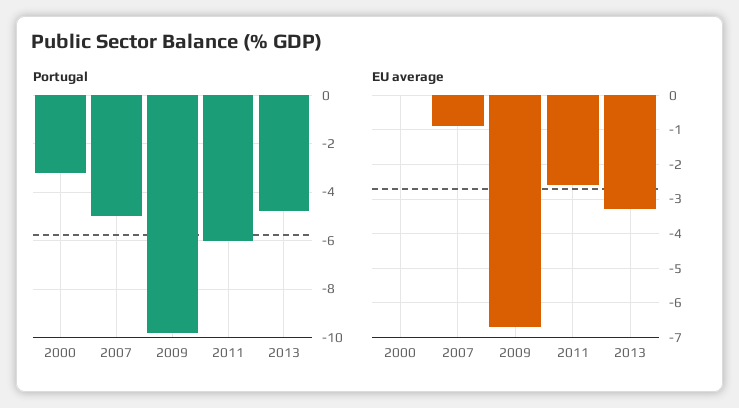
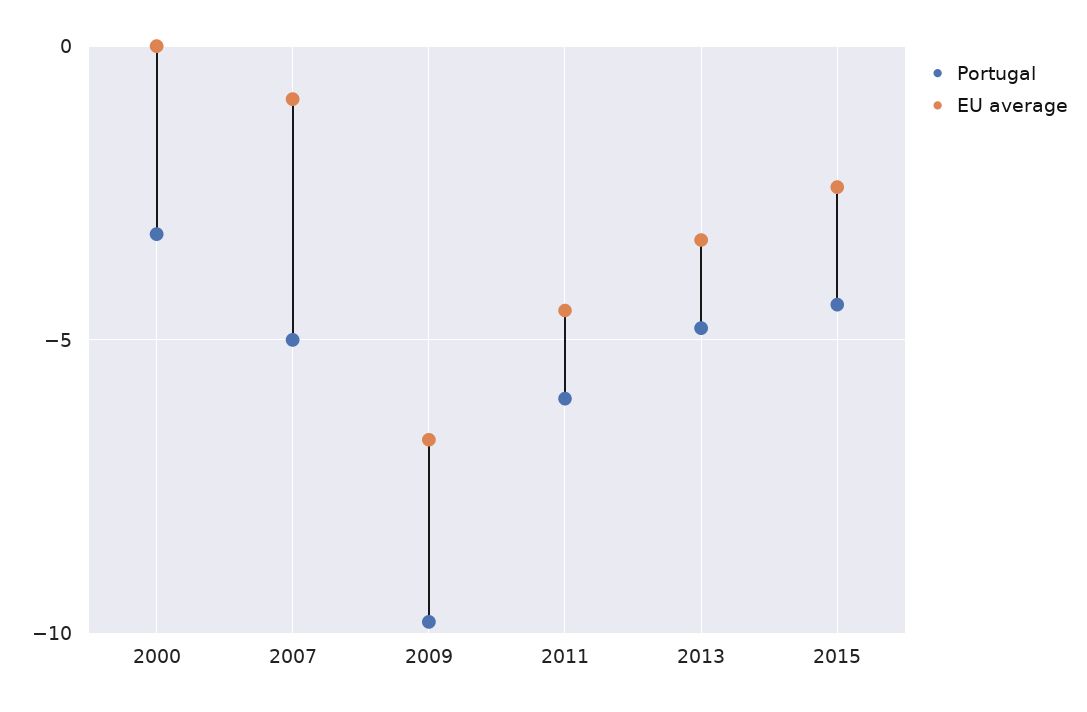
EU average, 2011: -2.5 -> -4.5
Portugal, 2015: none -> -4.5
EU average, 2015: none -> -2.5

